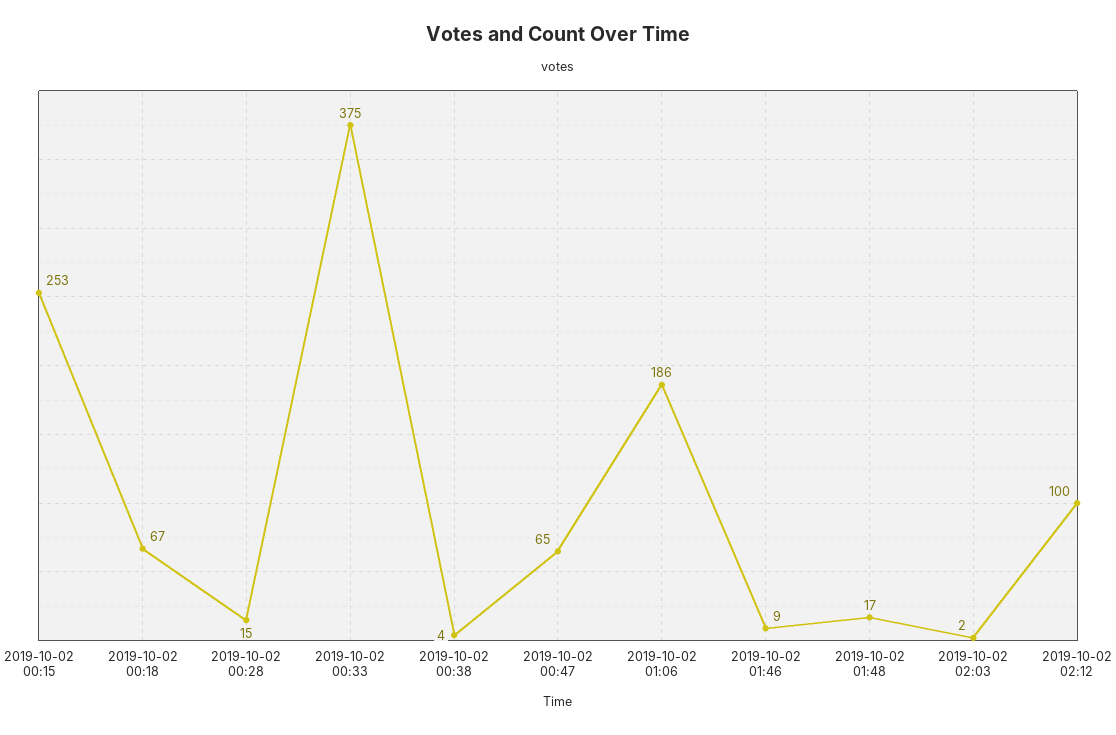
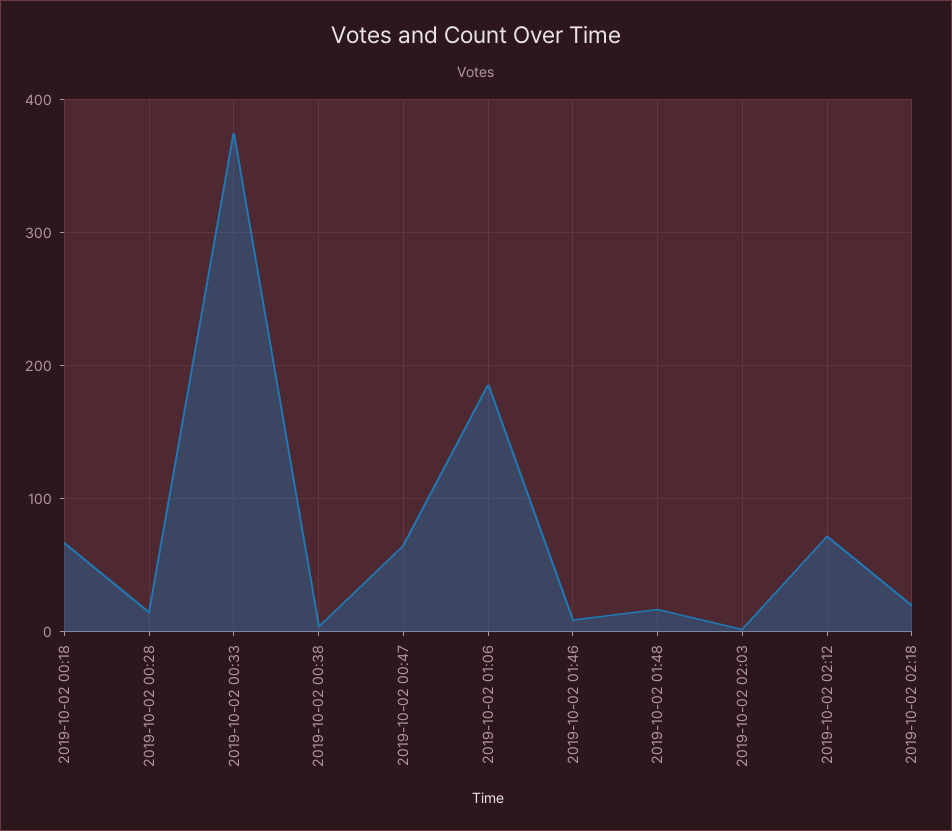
2019-10-02 00:15: 253 -> none
2019-10-02 02:12: 100 -> 70
2019-10-02 02:18: none -> 20

